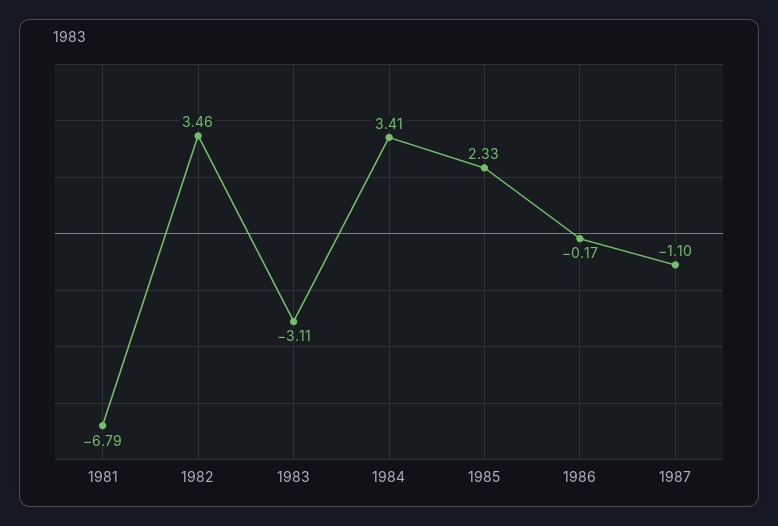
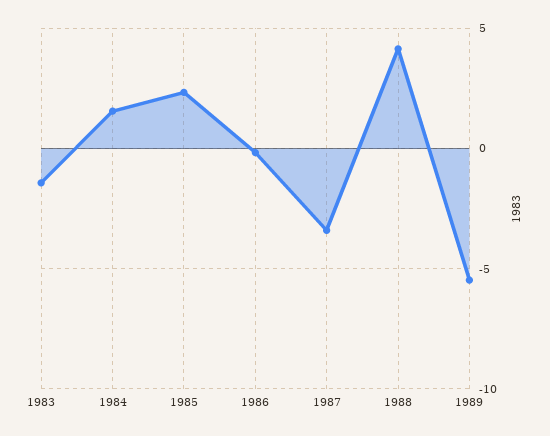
1981: -6.79 -> none
1982: 3.46 -> none
1983: -3.11 -> -1.5
1984: 3.41 -> 1.5
1987: -1.1 -> -3.5
1988: none -> 4
1989: none -> -5.5

